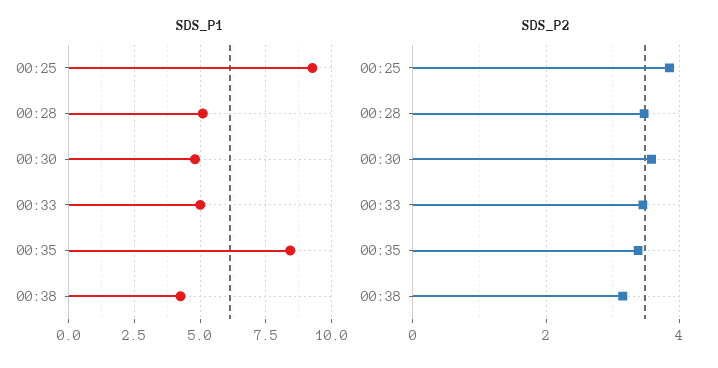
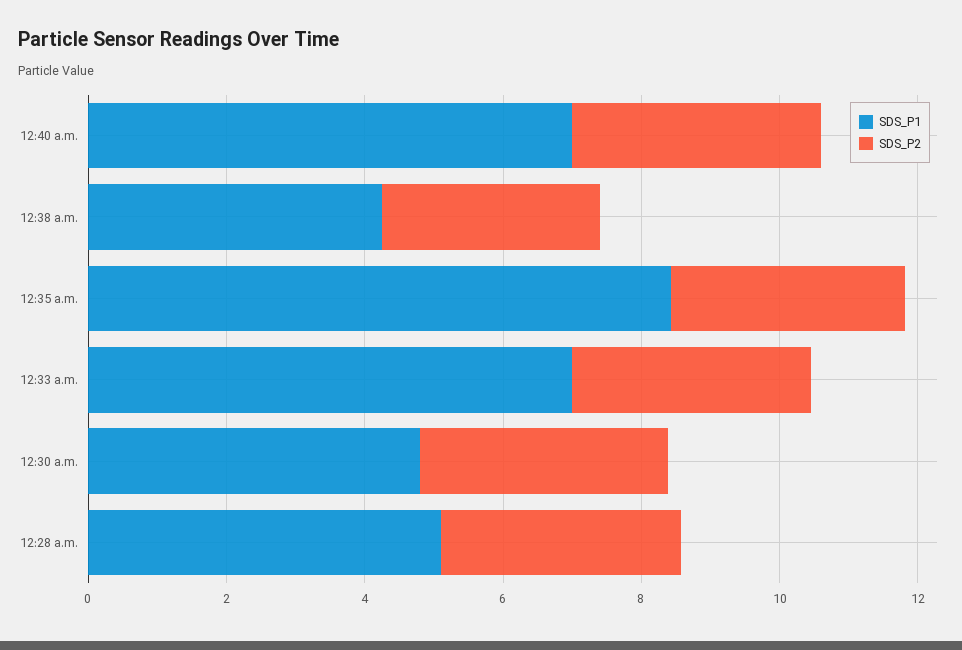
SDS_P1, 00:25: 9.25 -> none
SDS_P1, 00:33: 5 -> 7
SDS_P2, 00:25: 3.8 -> none
SDS_P1, 12:40 a.m.: none -> 7
SDS_P2, 12:40 a.m.: none -> 3.5

